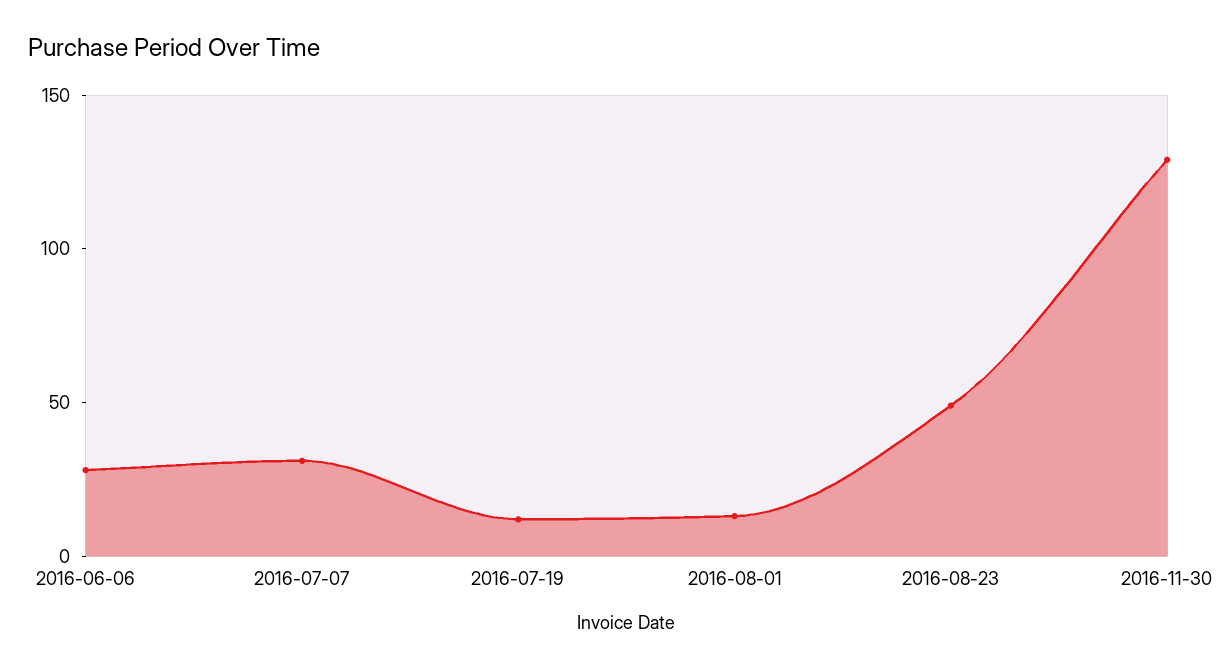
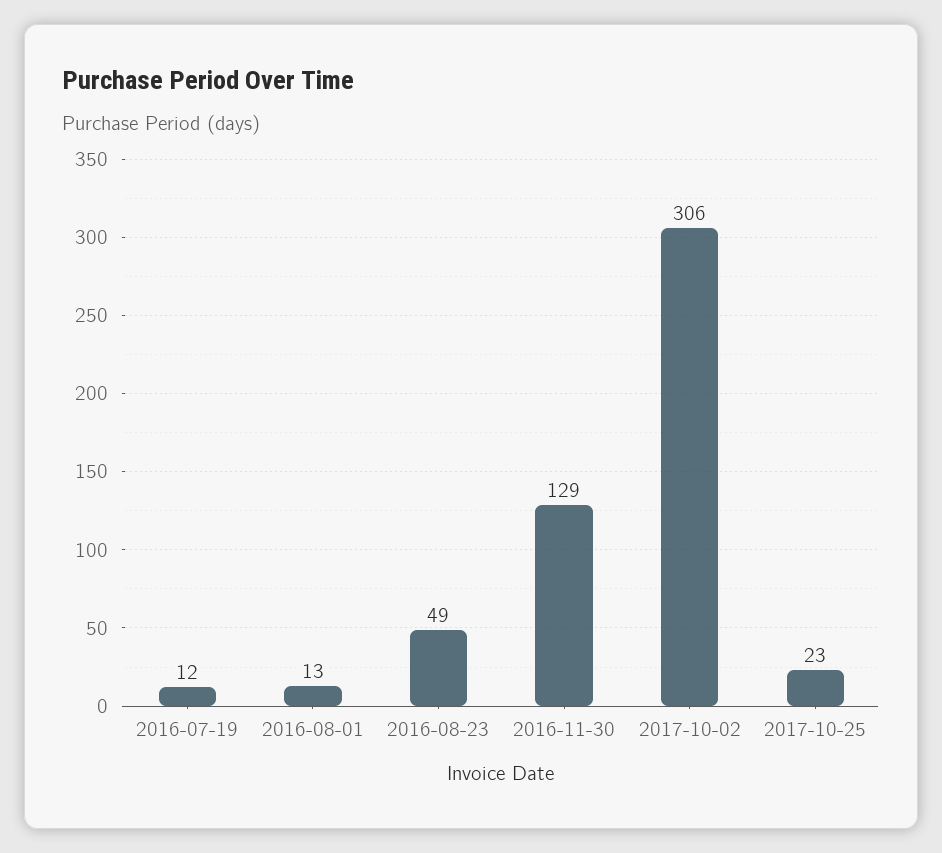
2016-06-06: 30 -> none
2016-07-07: 30 -> none
2017-10-02: none -> 306
2017-10-25: none -> 23

